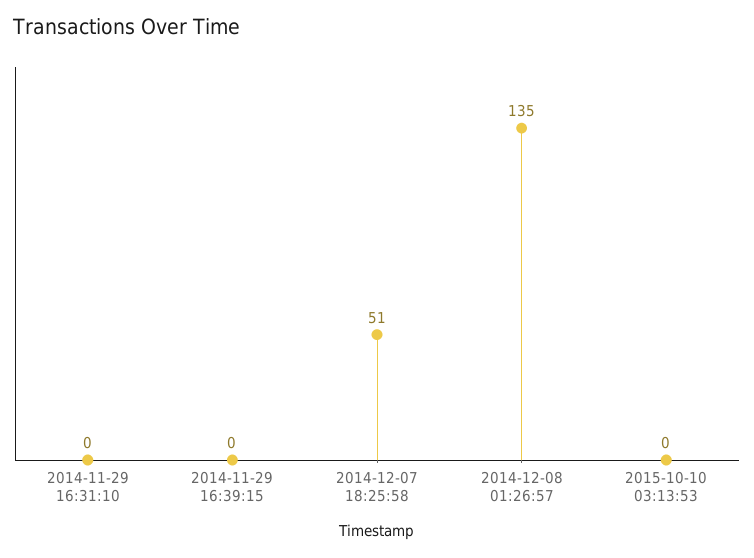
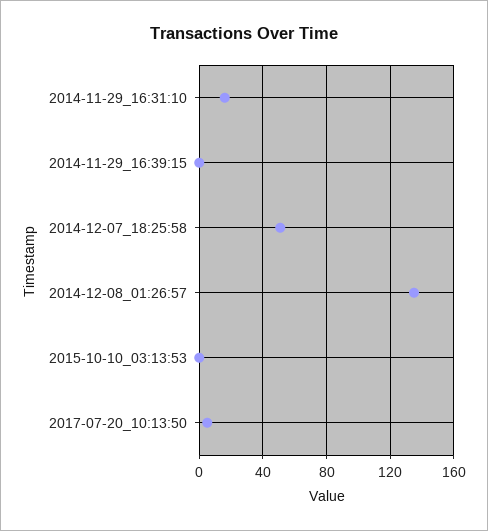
2014-11-29 16:31:10: 0 -> 15
2017-07-20_10:13:50: none -> 5

